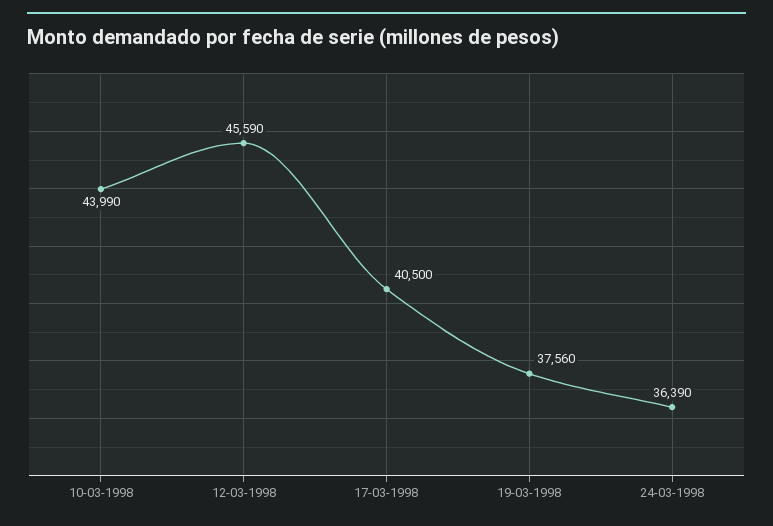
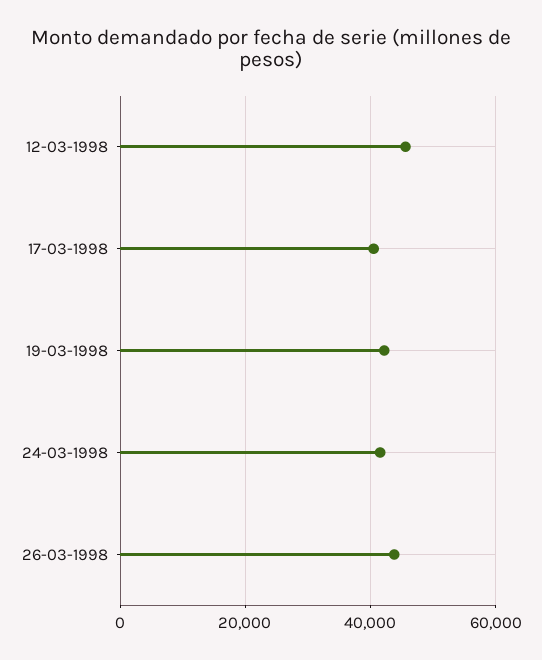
10-03-1998: 43990 -> none
19-03-1998: 37560 -> 42000
24-03-1998: 36390 -> 42000
26-03-1998: none -> 44000

